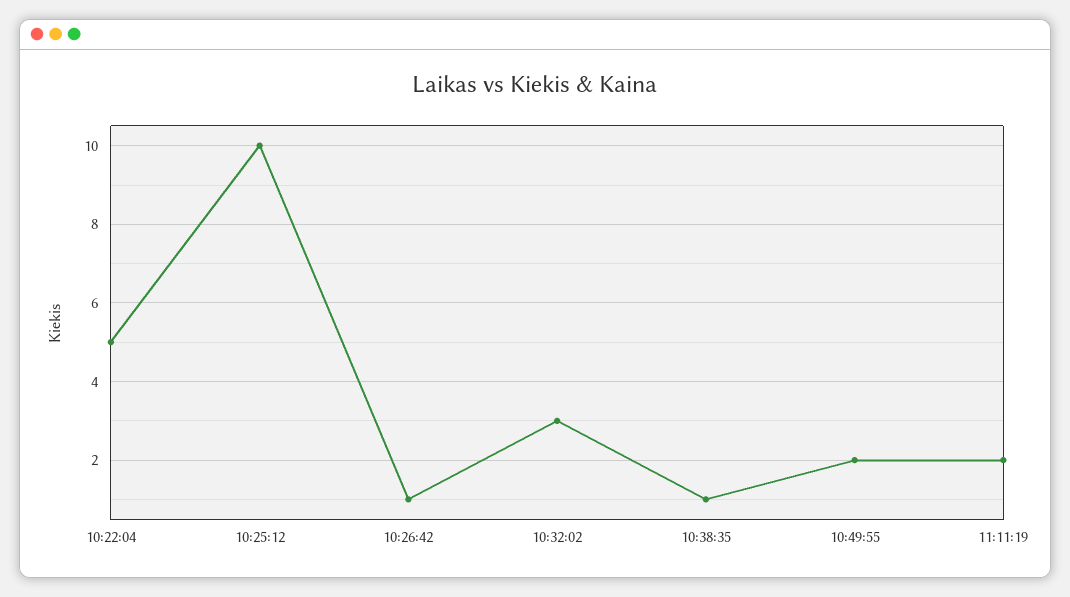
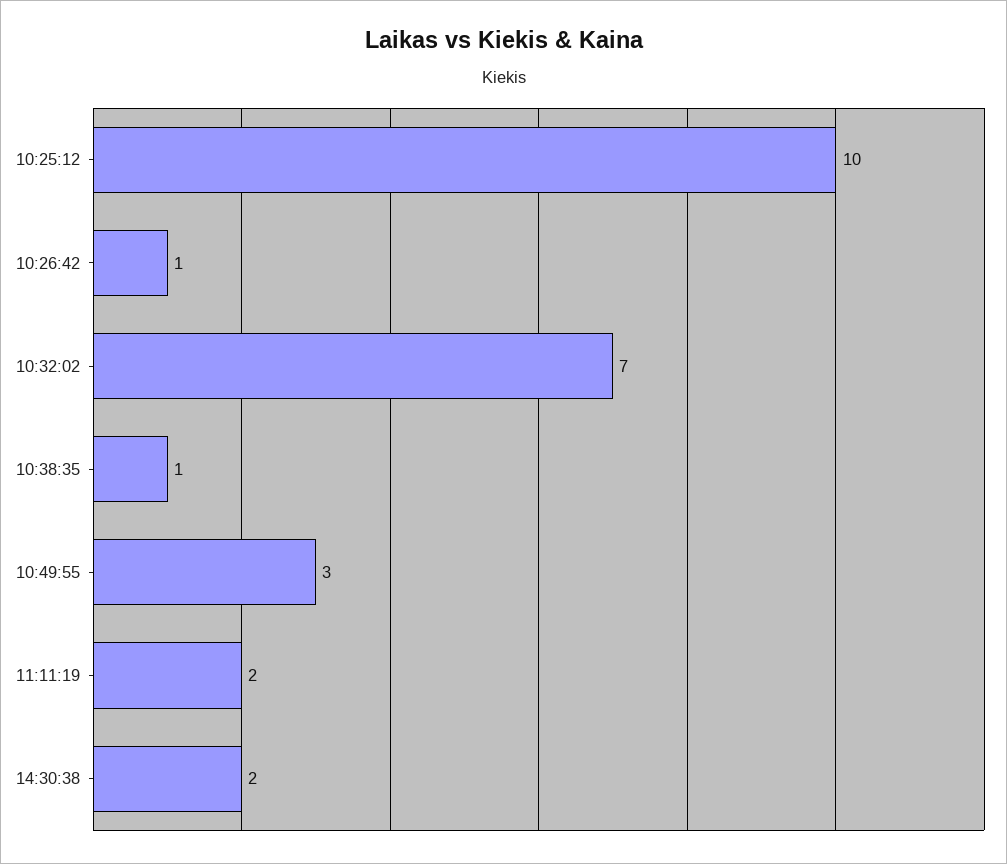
10:22:04: 5 -> none
10:32:02: 3 -> 7
10:49:55: 2 -> 3
14:30:38: none -> 2

